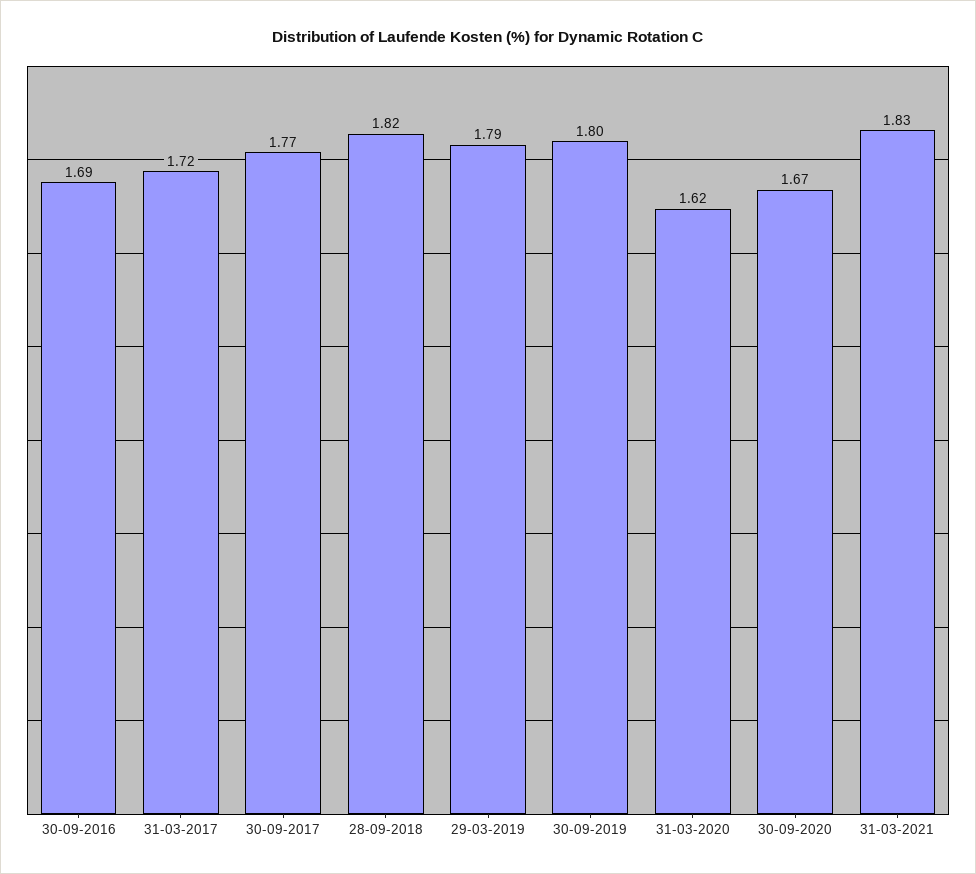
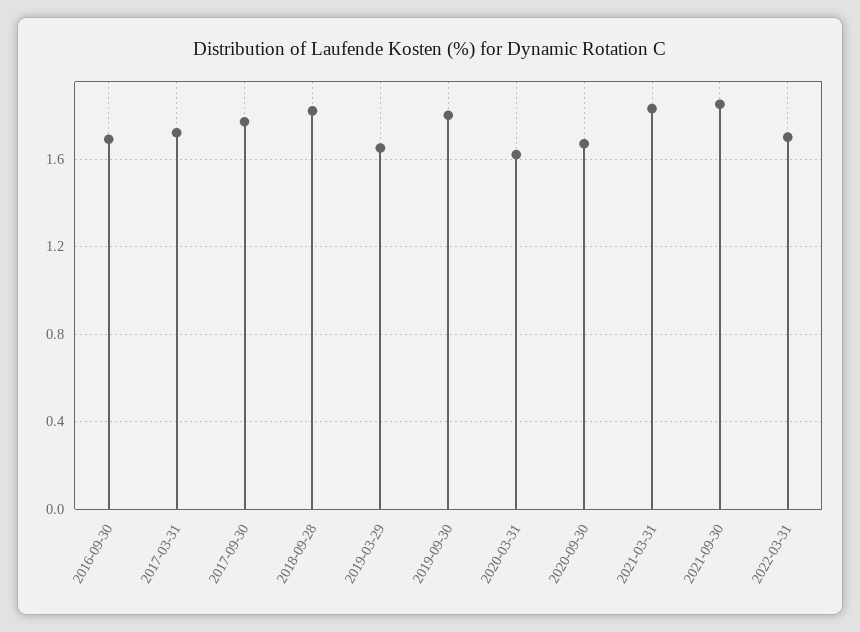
29-03-2019: 1.79 -> 1.65
2021-09-30: none -> 1.85
2022-03-31: none -> 1.7

